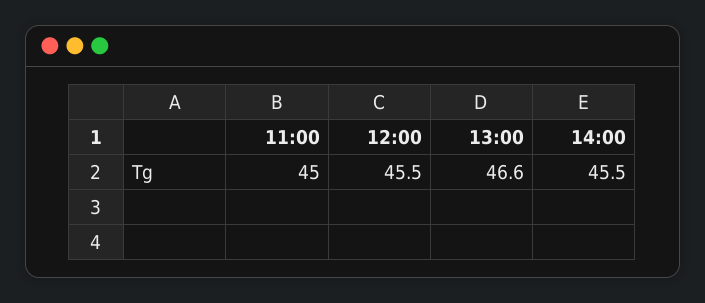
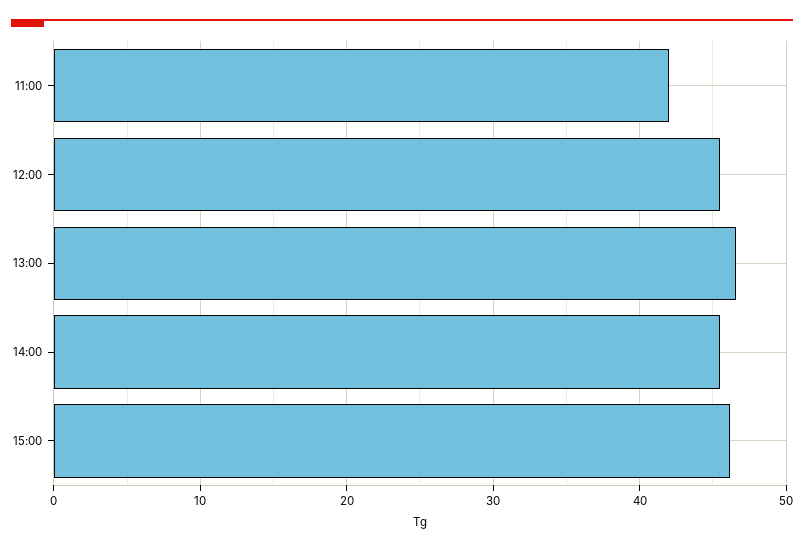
11:00: 45 -> 42
15:00: none -> 46

